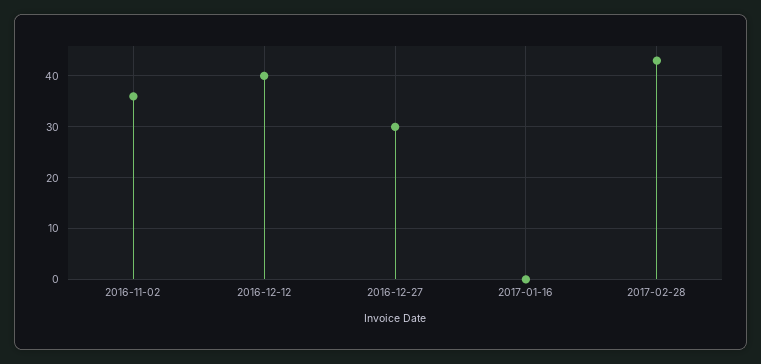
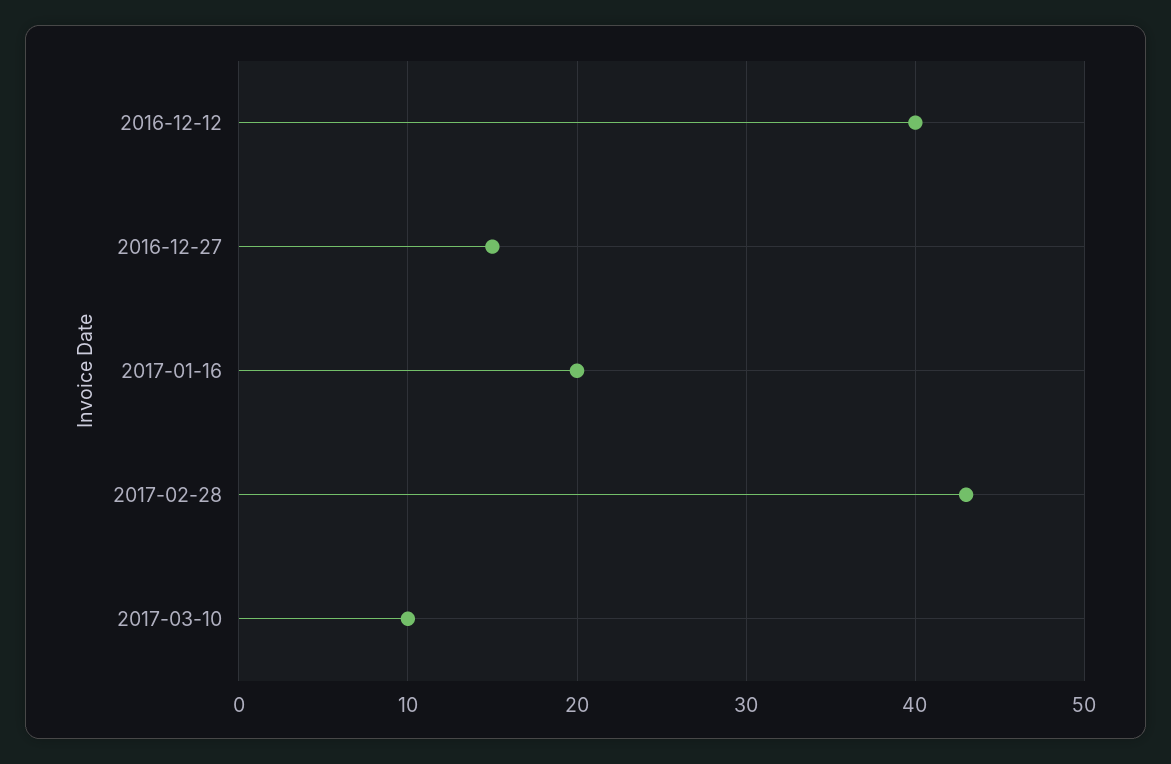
2016-11-02: 35 -> none
2016-12-27: 30 -> 15
2017-01-16: 0 -> 20
2017-03-10: none -> 10

